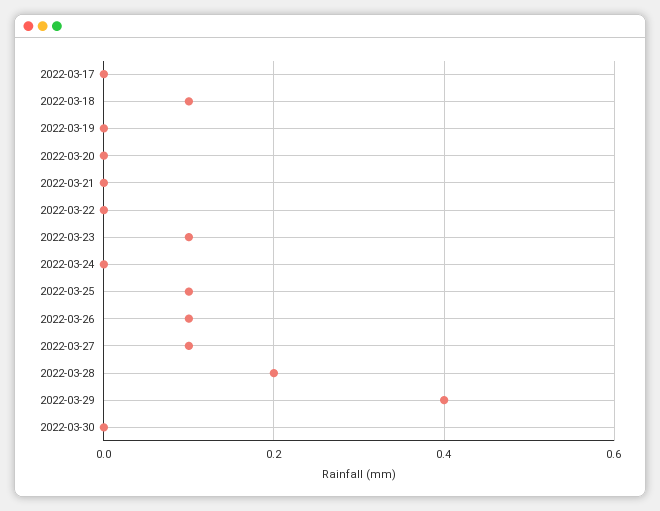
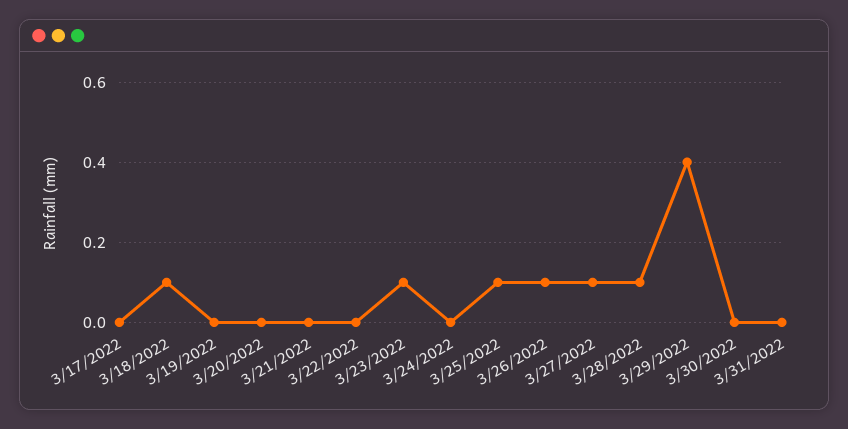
2022-03-28: 0.2 -> 0.1
3/31/2022: none -> 0

